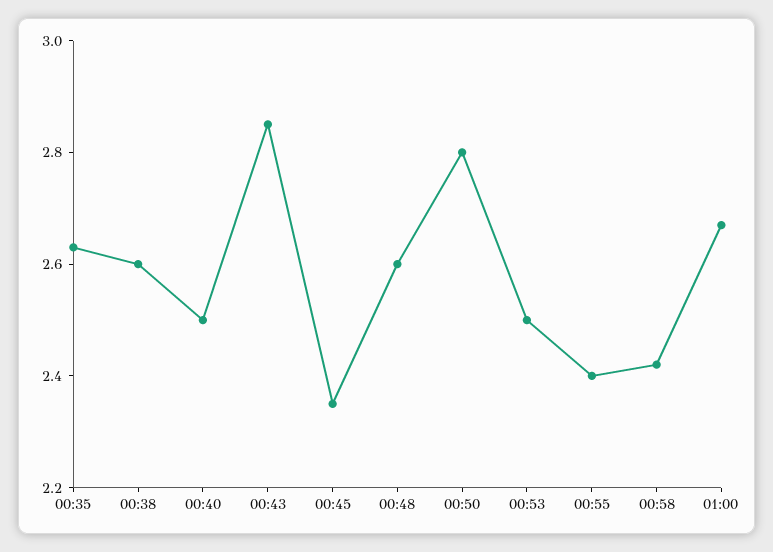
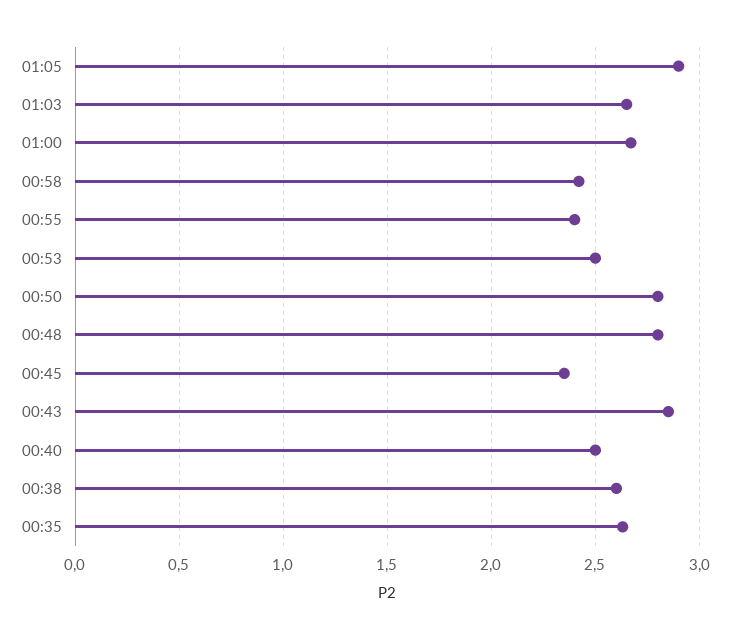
00:48: 2.6 -> 2.8
01:05: none -> 2.9
01:03: none -> 2.65

